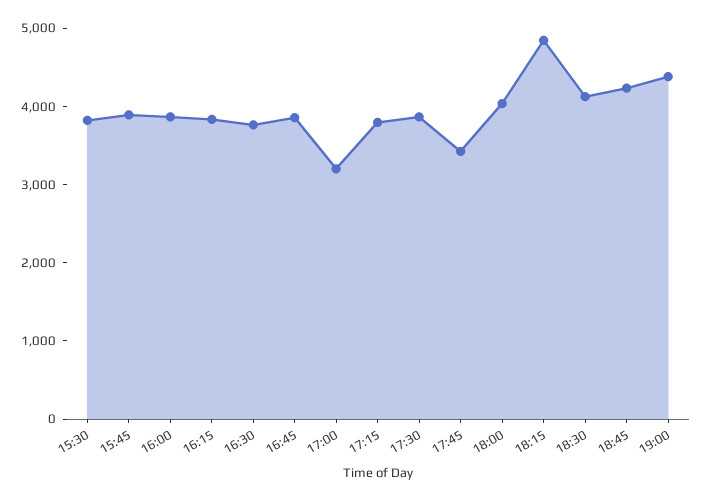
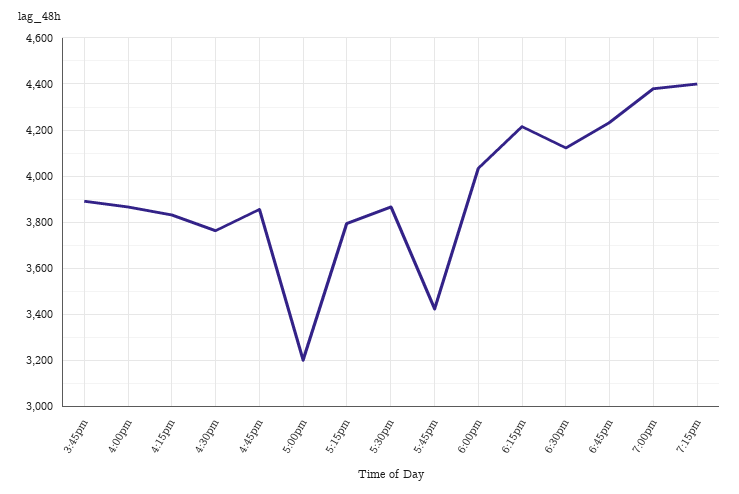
15:30: 3800 -> none
18:15: 4800 -> 4200
7:15pm: none -> 4400

